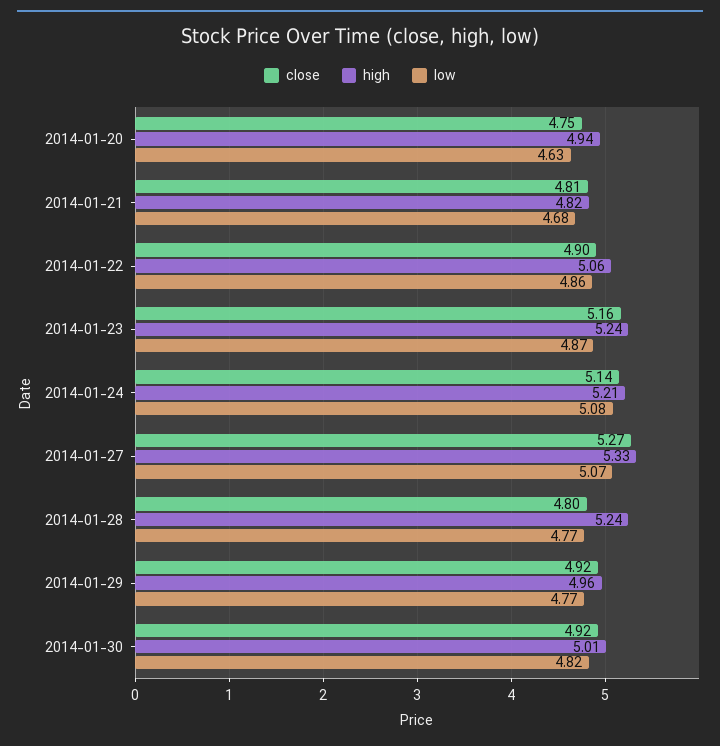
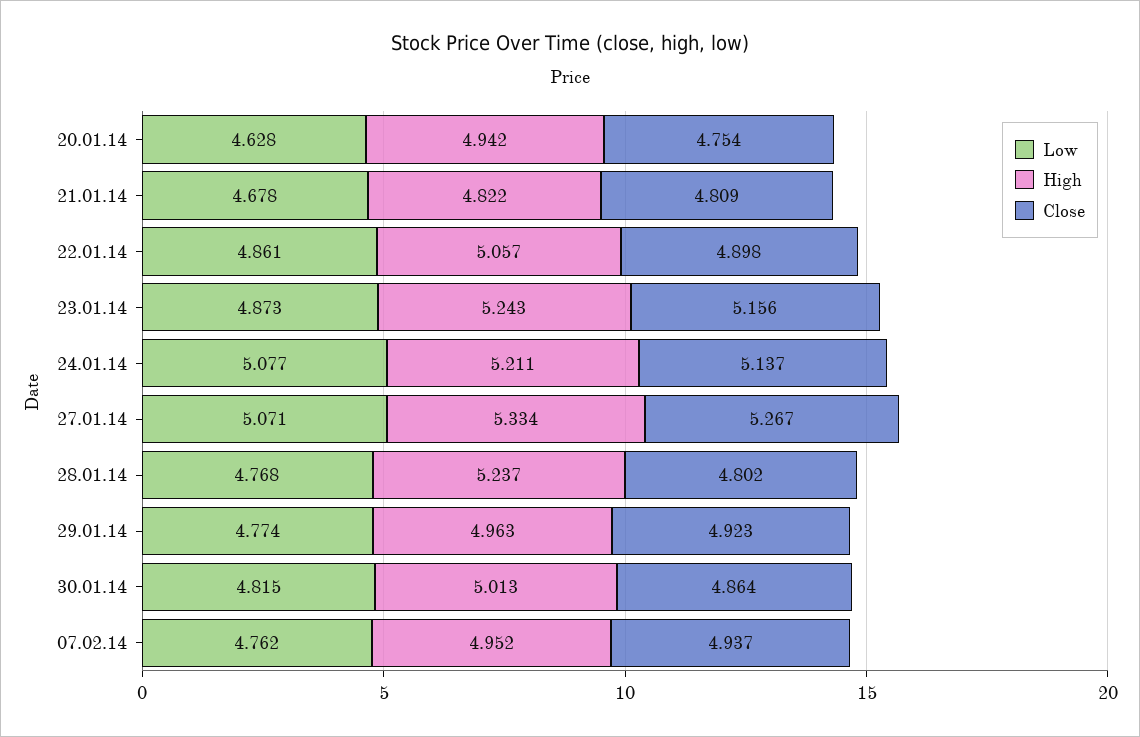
close, 2014-01-30: 4.92 -> 4.864
low, 07.02.14: none -> 4.762
high, 07.02.14: none -> 4.952
close, 07.02.14: none -> 4.937

